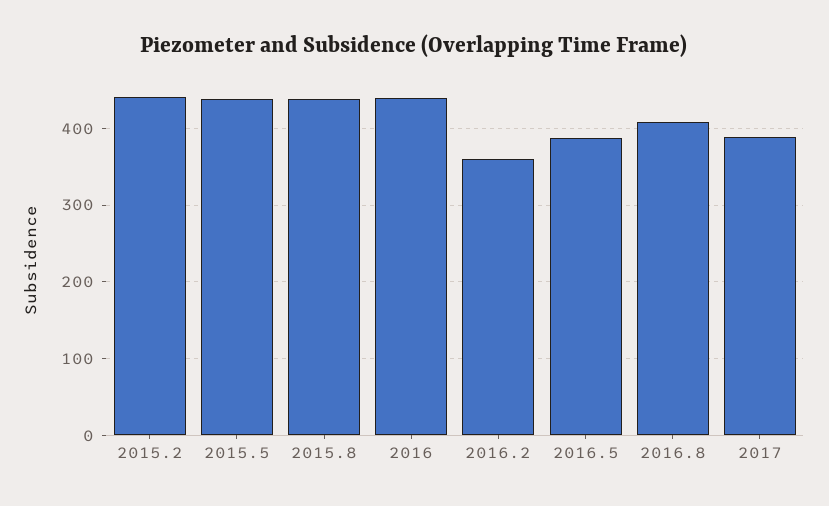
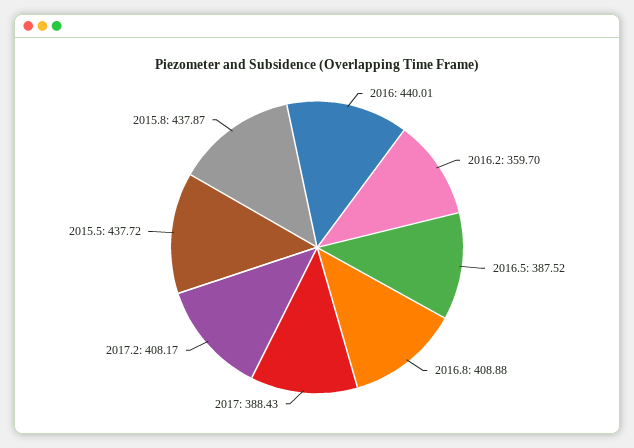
2015.2: 440 -> none
2017.2: none -> 408.17

